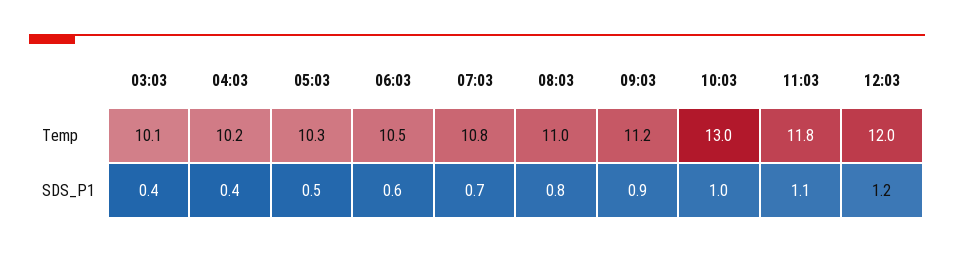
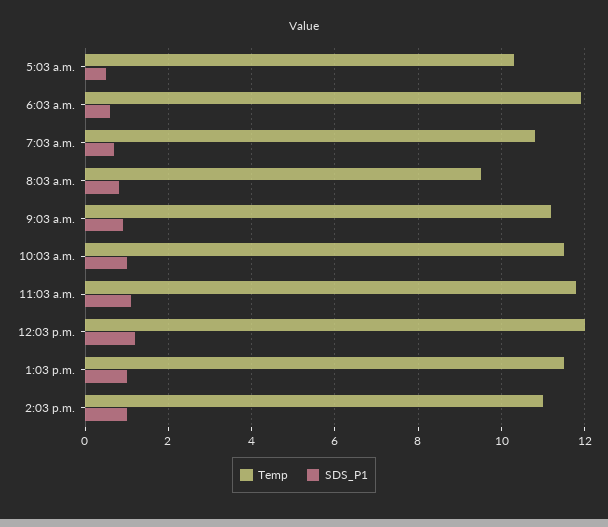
Temp, 03:03: 10.1 -> none
Temp, 04:03: 10.2 -> none
Temp, 06:03: 10.5 -> 12
Temp, 08:03: 11 -> 9.5
Temp, 10:03: 13 -> 11.5
SDS_P1, 03:03: 0.4 -> none
SDS_P1, 04:03: 0.4 -> none
Temp, 1:03 p.m.: none -> 11.5
SDS_P1, 1:03 p.m.: none -> 1
Temp, 2:03 p.m.: none -> 11
SDS_P1, 2:03 p.m.: none -> 1

